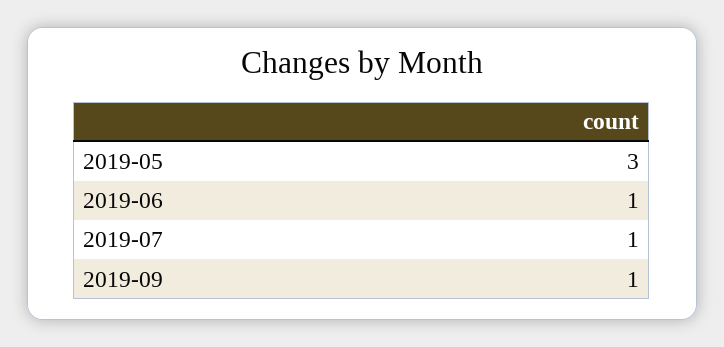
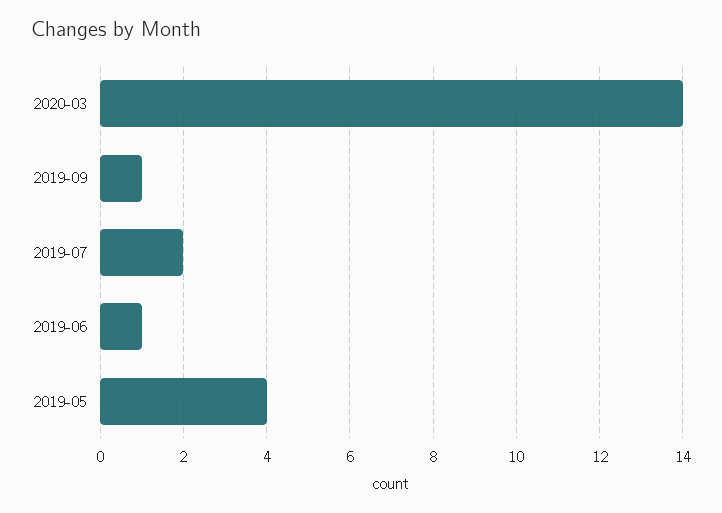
2019-05: 3 -> 4
2019-07: 1 -> 2
2020-03: none -> 14

